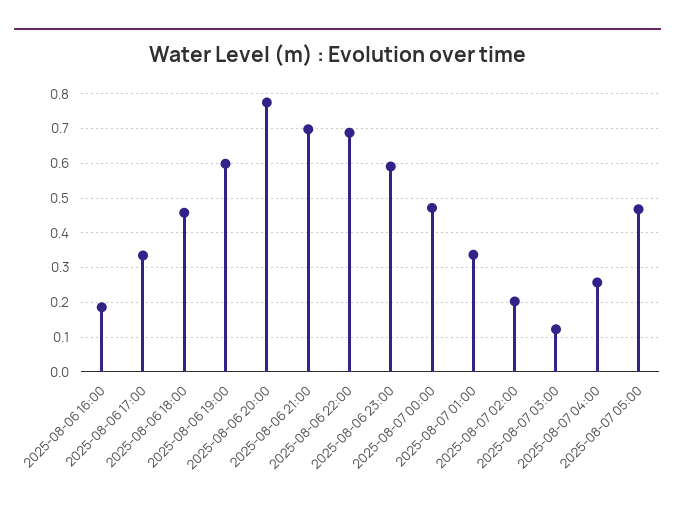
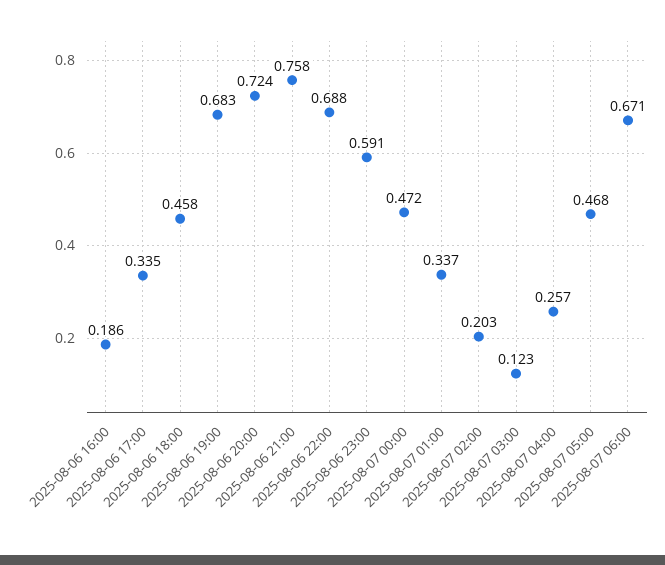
2025-08-06 19:00: 0.6 -> 0.683
2025-08-06 20:00: 0.78 -> 0.724
2025-08-06 21:00: 0.7 -> 0.758
2025-08-07 06:00: none -> 0.671

